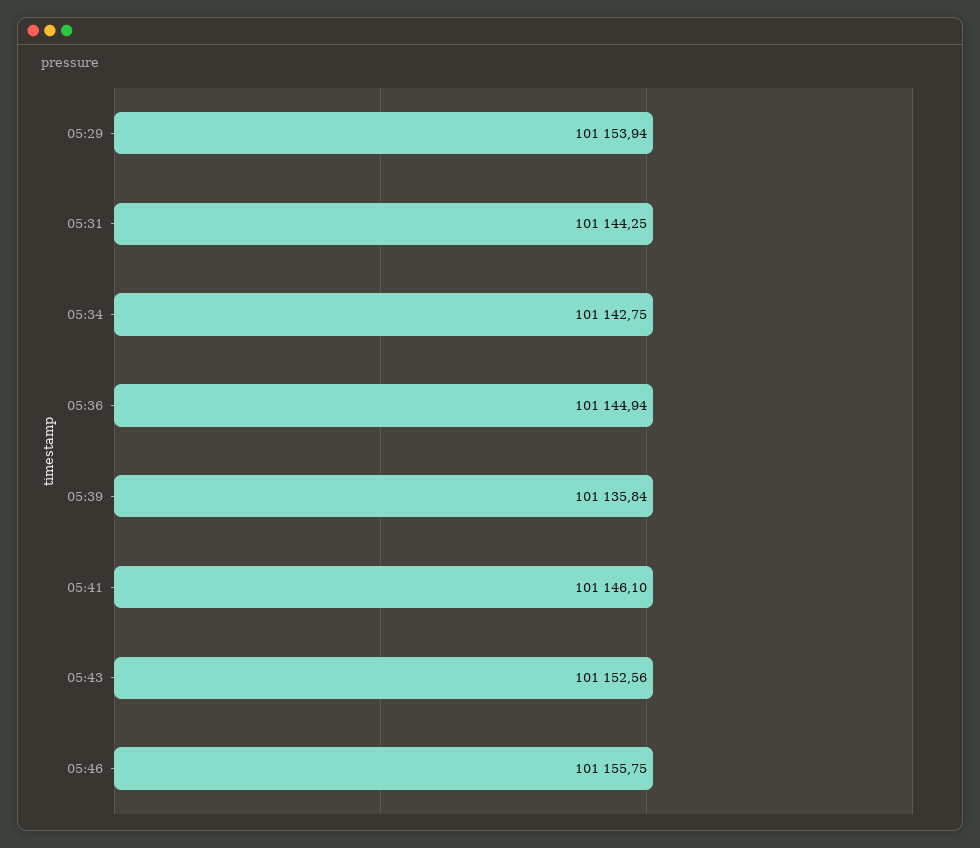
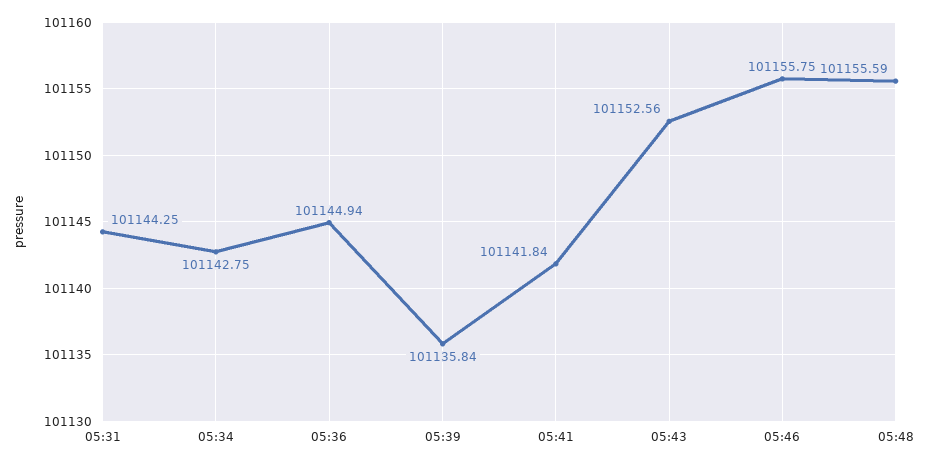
05:29: 101153.94 -> none
05:41: 101146.1 -> 101141.84
05:48: none -> 101155.59

